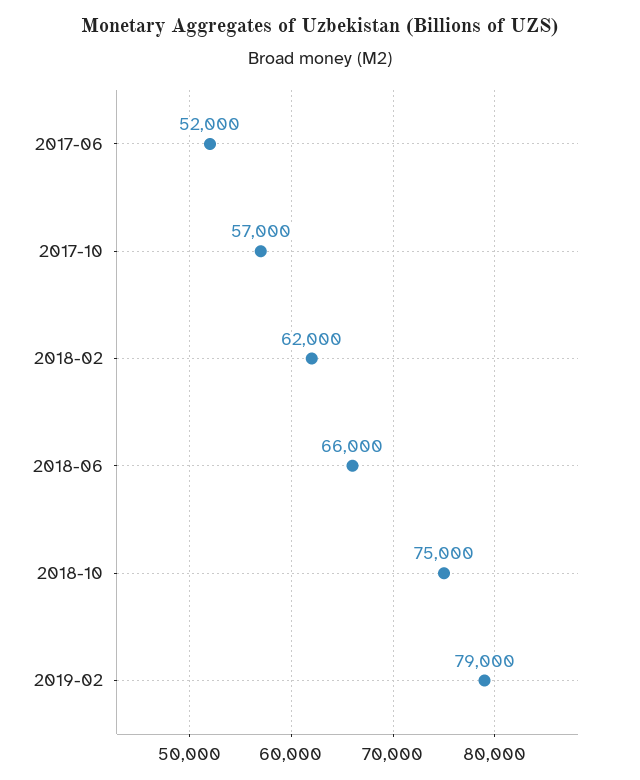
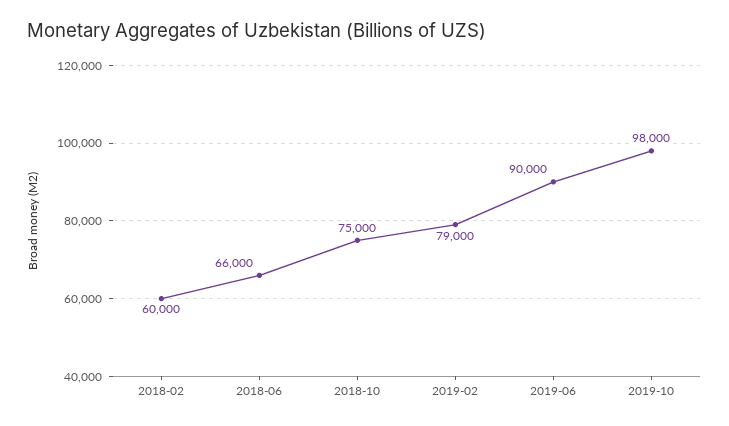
2017-06: 52000 -> none
2017-10: 57000 -> none
2018-02: 62000 -> 60000
2019-06: none -> 90000
2019-10: none -> 98000

